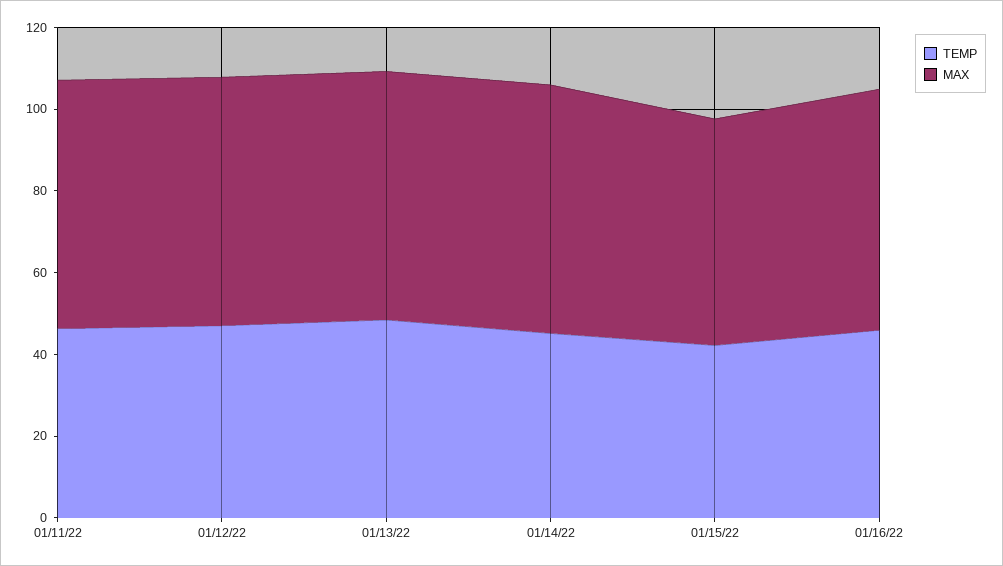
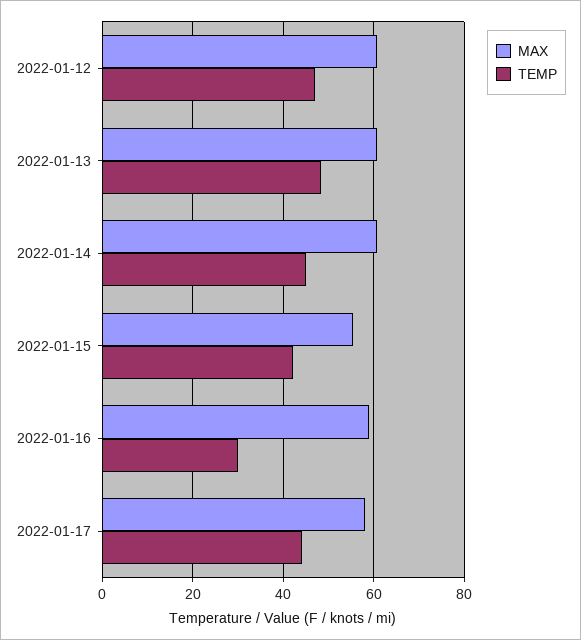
TEMP, 01/11/22: 45 -> none
MAX, 01/11/22: 60 -> none
TEMP, 01/16/22: 45 -> 30
MAX, 2022-01-17: none -> 58
TEMP, 2022-01-17: none -> 44

